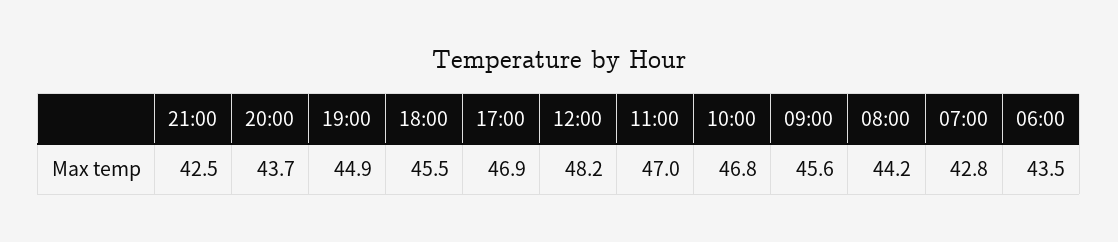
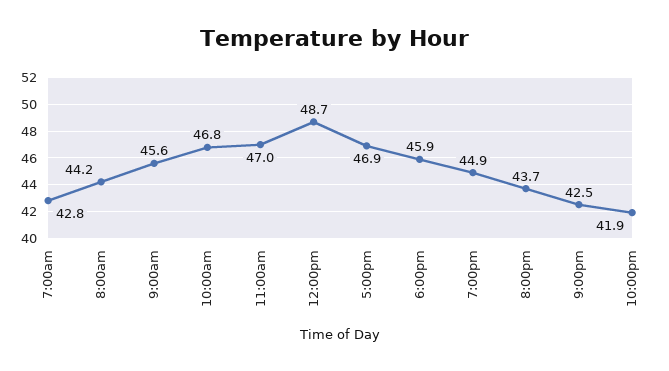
18:00: 45.5 -> 45.9
12:00: 48.2 -> 48.7
06:00: 43.5 -> none
10:00pm: none -> 41.9

